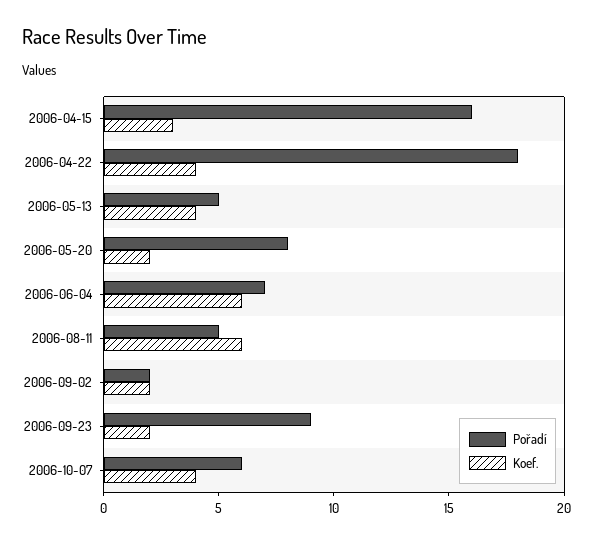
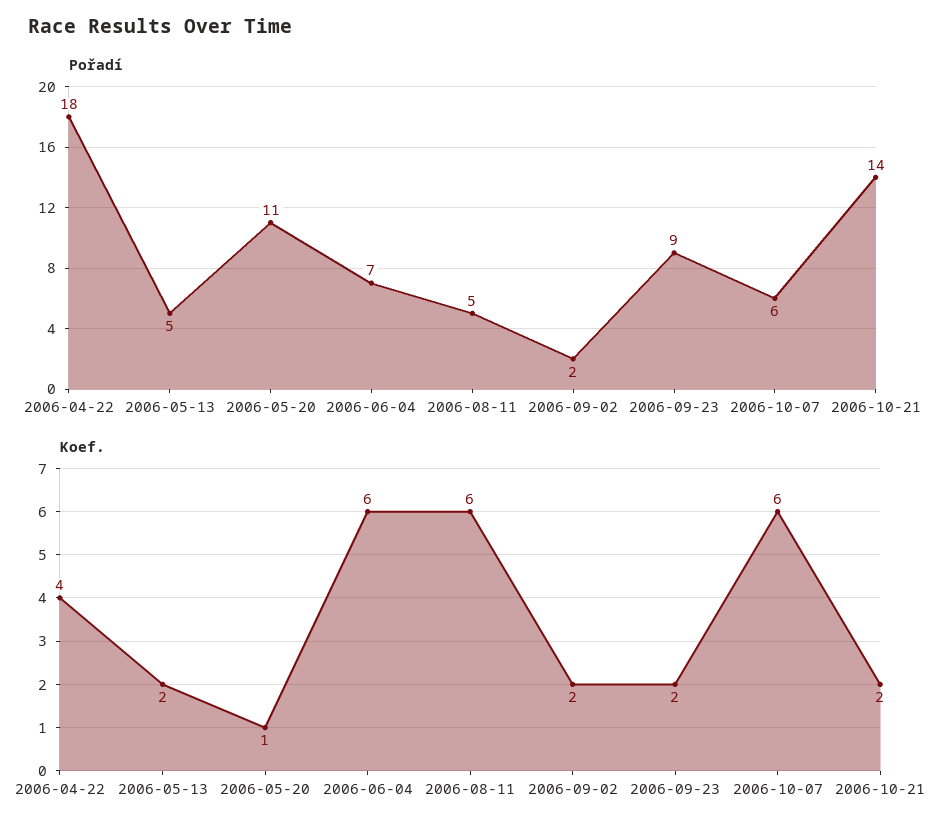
Pořadí, 2006-04-15: 16 -> none
Koef., 2006-04-15: 3 -> none
Koef., 2006-05-13: 4 -> 2
Pořadí, 2006-05-20: 8 -> 11
Koef., 2006-05-20: 2 -> 1
Koef., 2006-10-07: 4 -> 6
Pořadí, 2006-10-21: none -> 14
Koef., 2006-10-21: none -> 2

